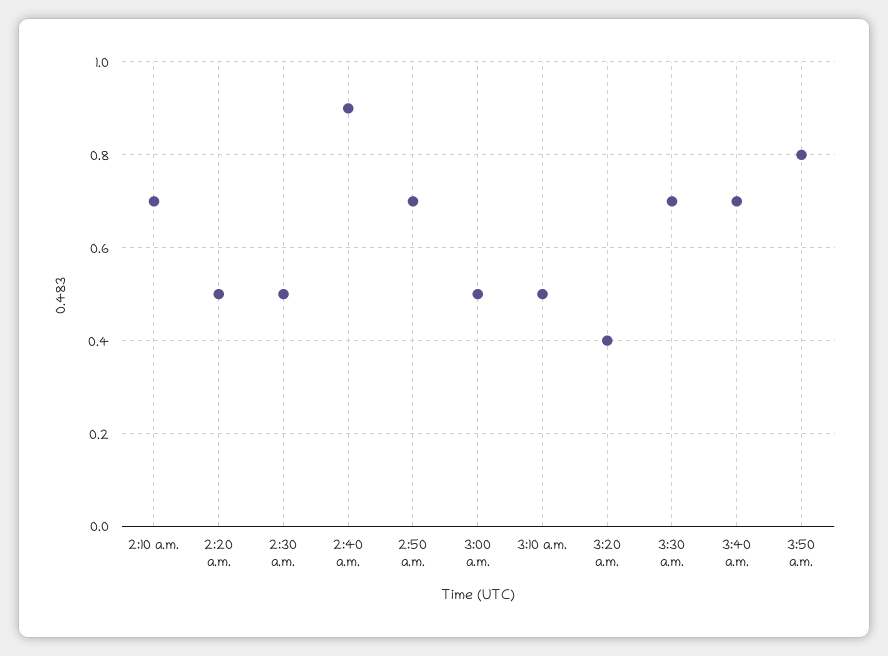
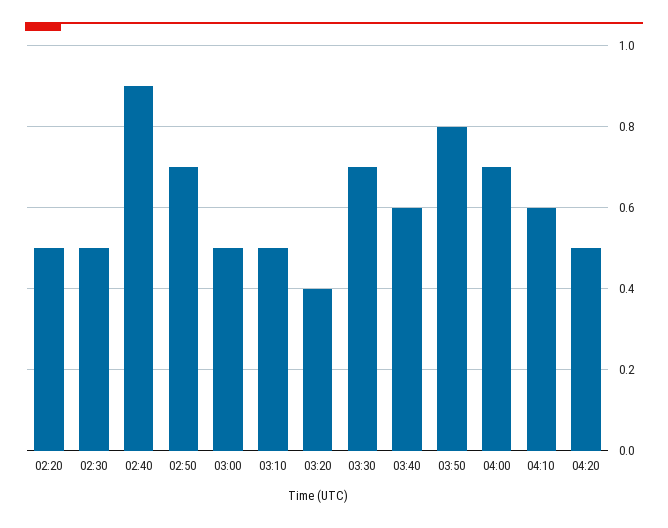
2:10 a.m.: 0.7 -> none
3:40 a.m.: 0.7 -> 0.6
04:00: none -> 0.7
04:10: none -> 0.6
04:20: none -> 0.5

